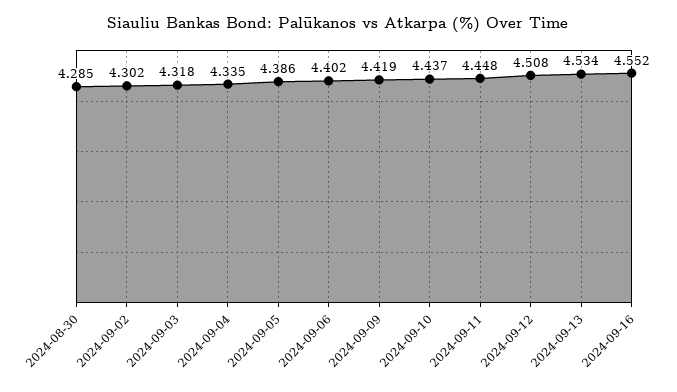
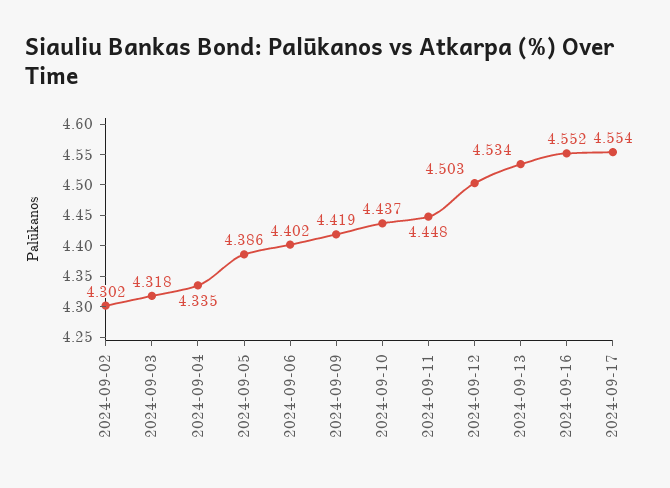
2024-08-30: 4.285 -> none
2024-09-12: 4.508 -> 4.503
2024-09-17: none -> 4.554

